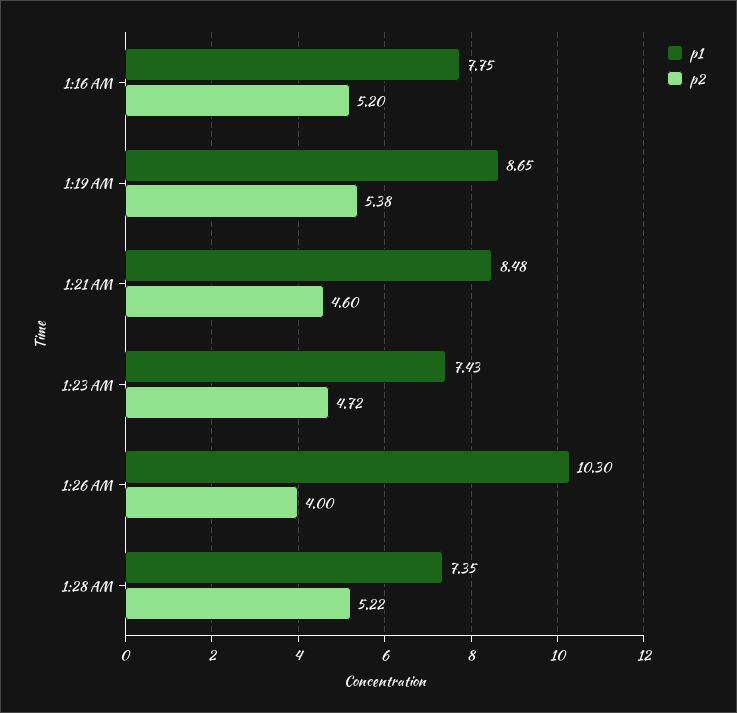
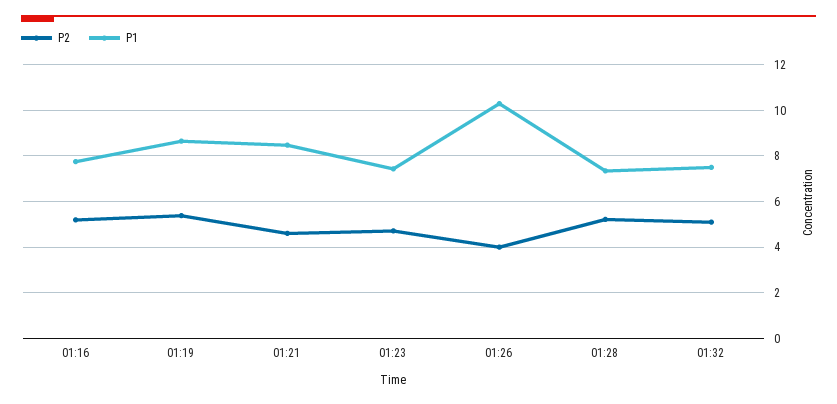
p2, 01:32: none -> 5
p1, 01:32: none -> 7.5

